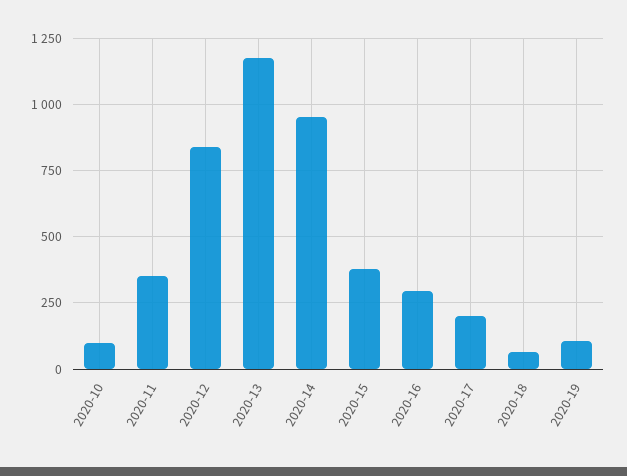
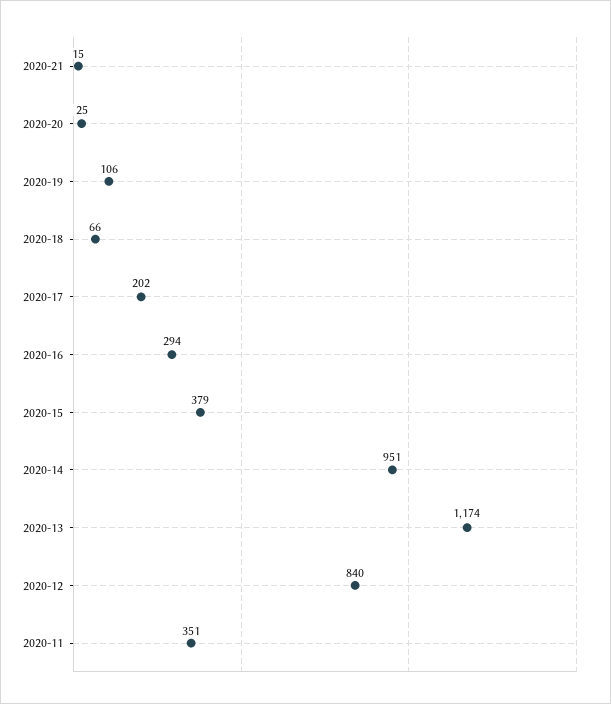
2020-10: 100 -> none
2020-21: none -> 15
2020-20: none -> 25

